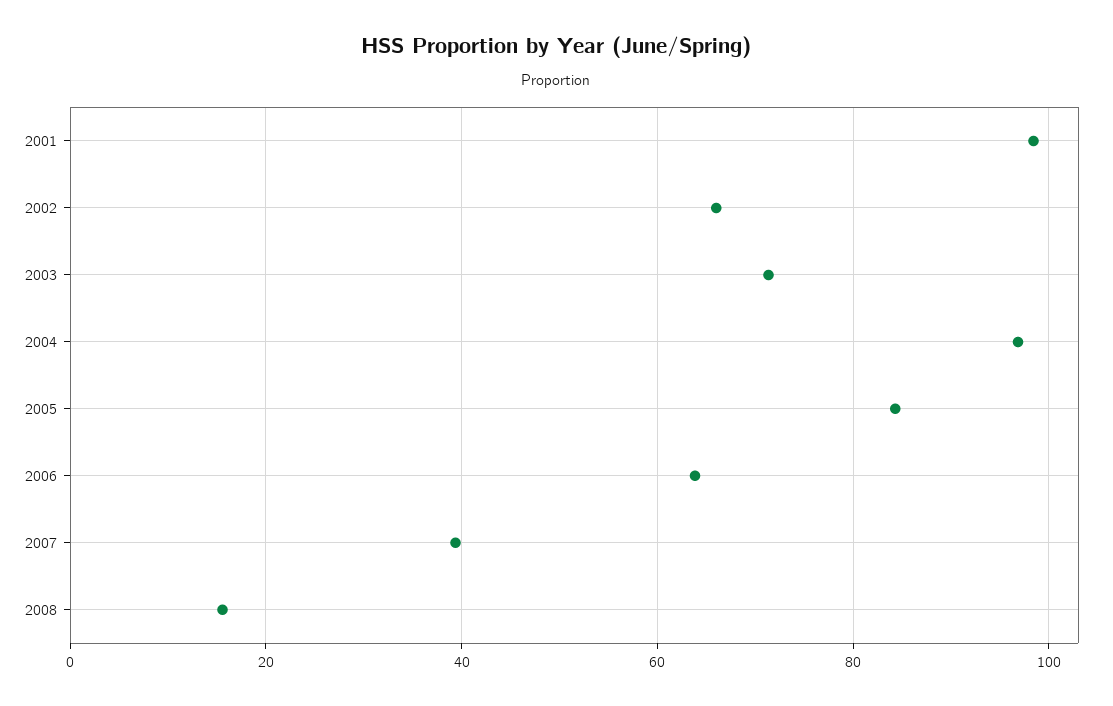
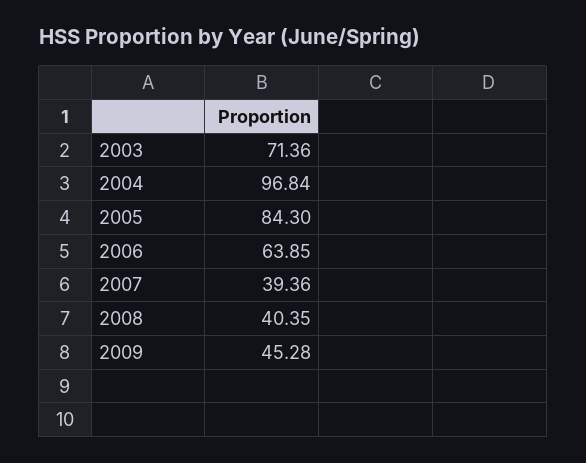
2001: 98 -> none
2002: 66 -> none
2008: 16 -> 40.35
2009: none -> 45.28

